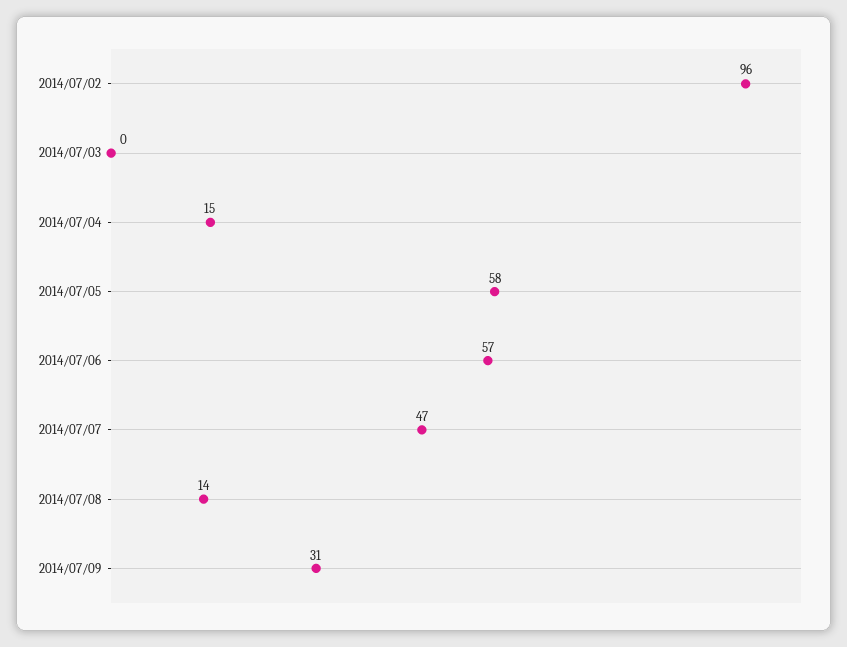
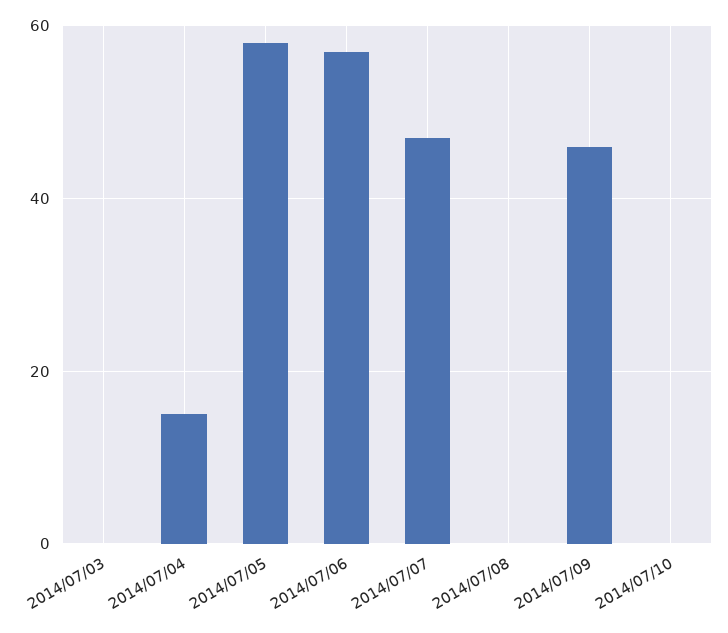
2014/07/02: 96 -> none
2014/07/08: 14 -> 0
2014/07/09: 31 -> 45
2014/07/10: none -> 0

